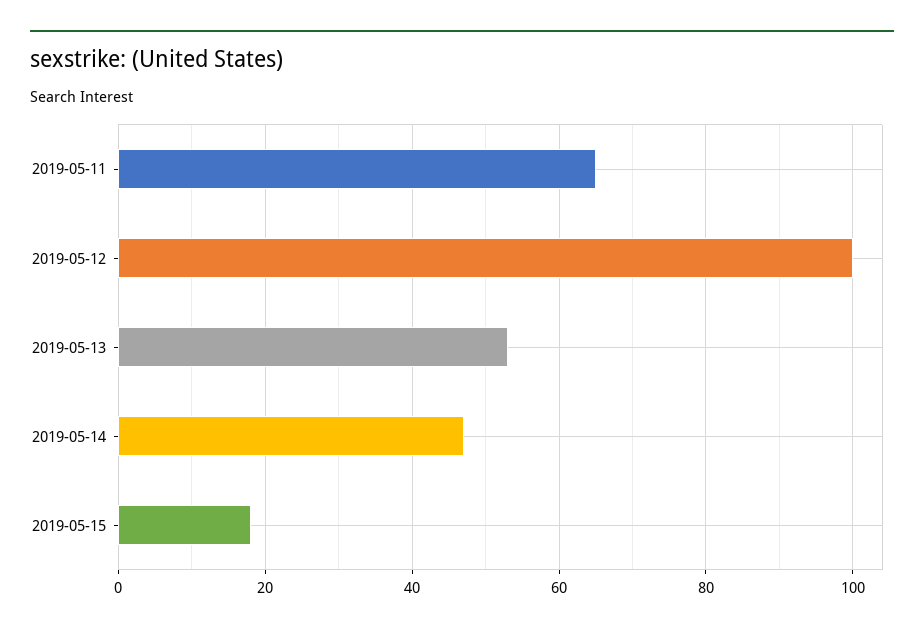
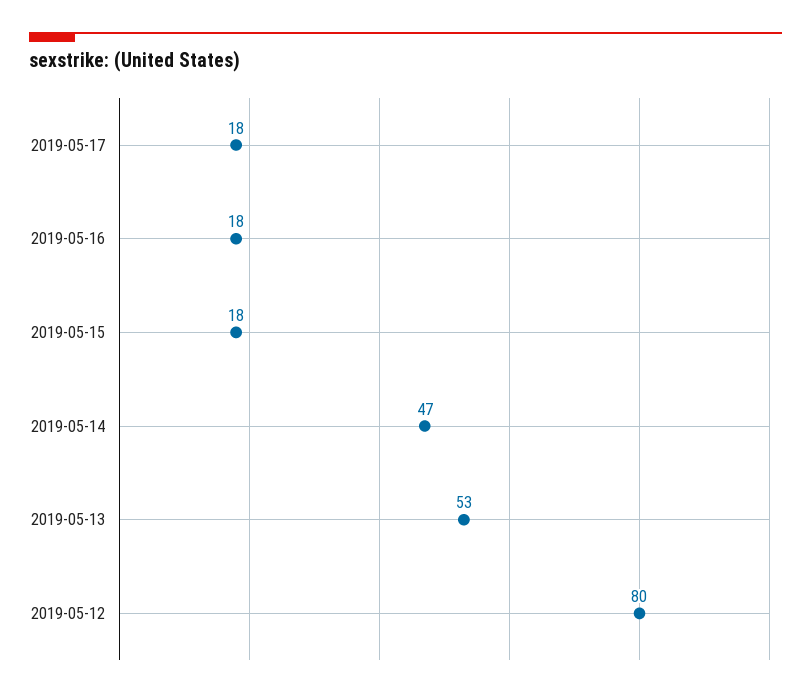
2019-05-11: 65 -> none
2019-05-12: 100 -> 80
2019-05-17: none -> 18
2019-05-16: none -> 18

